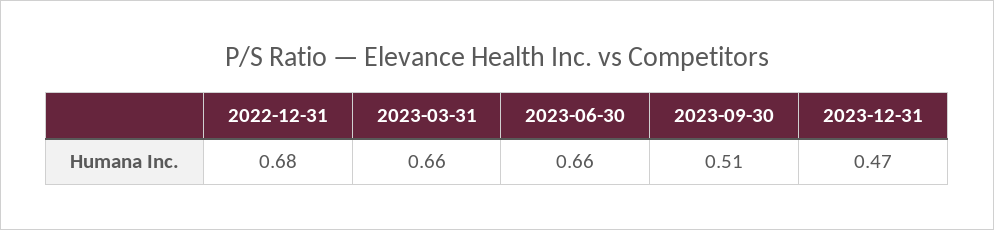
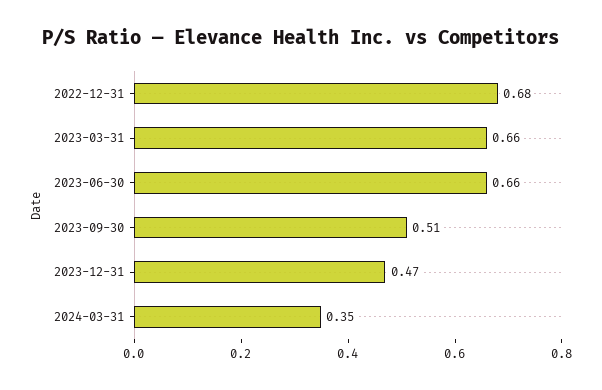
2024-03-31: none -> 0.35

